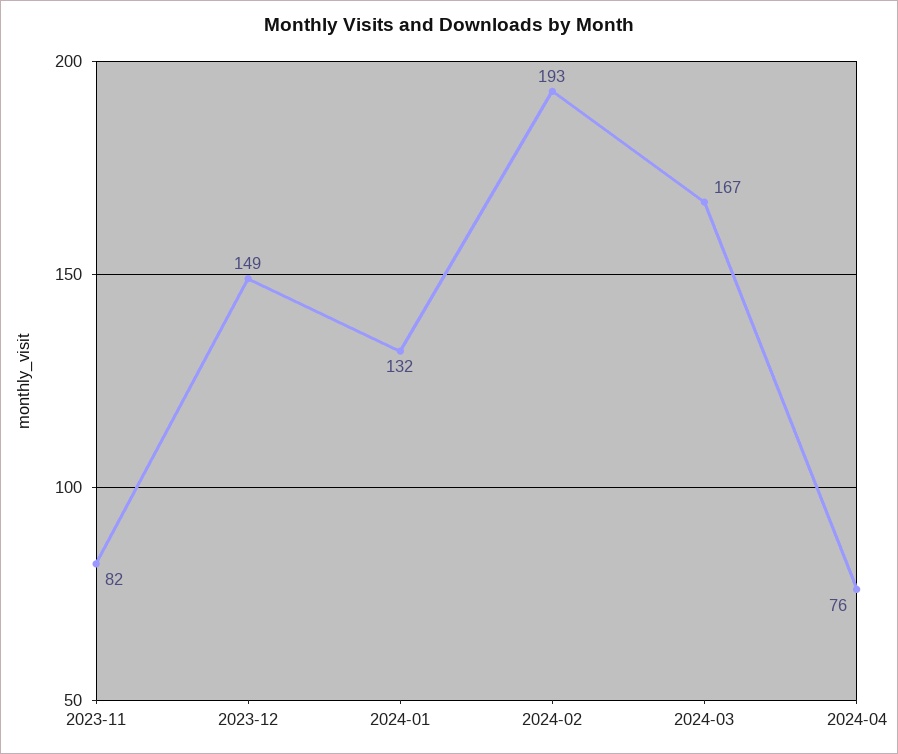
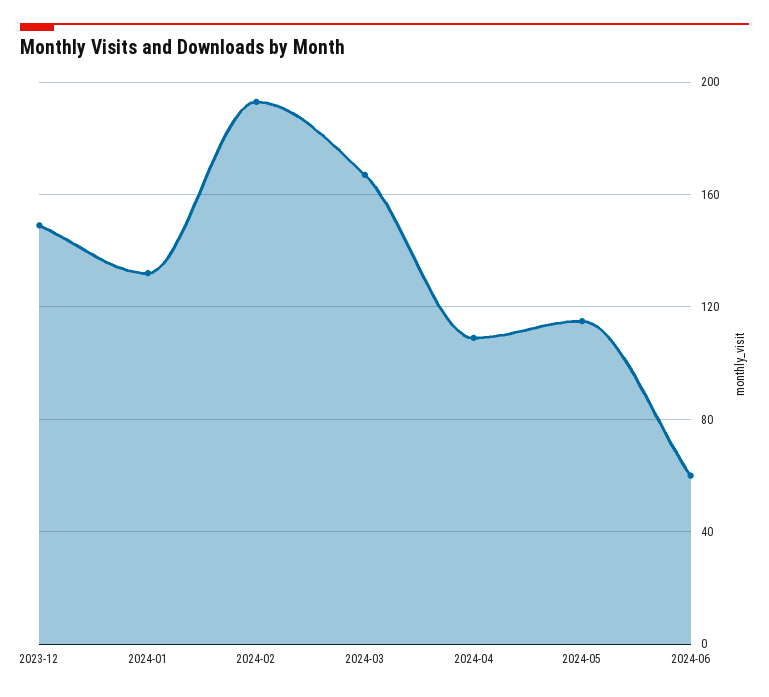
2023-11: 82 -> none
2024-04: 76 -> 110
2024-05: none -> 115
2024-06: none -> 60

